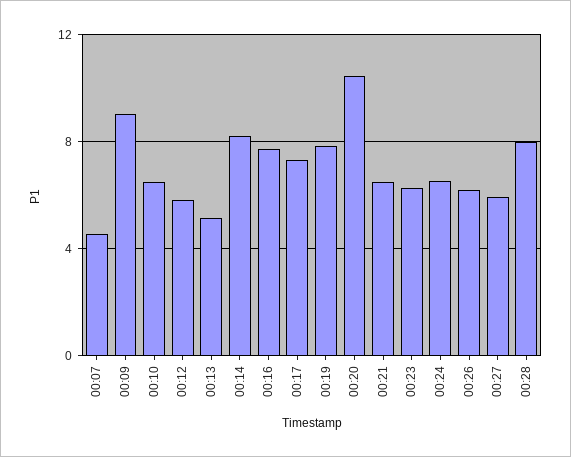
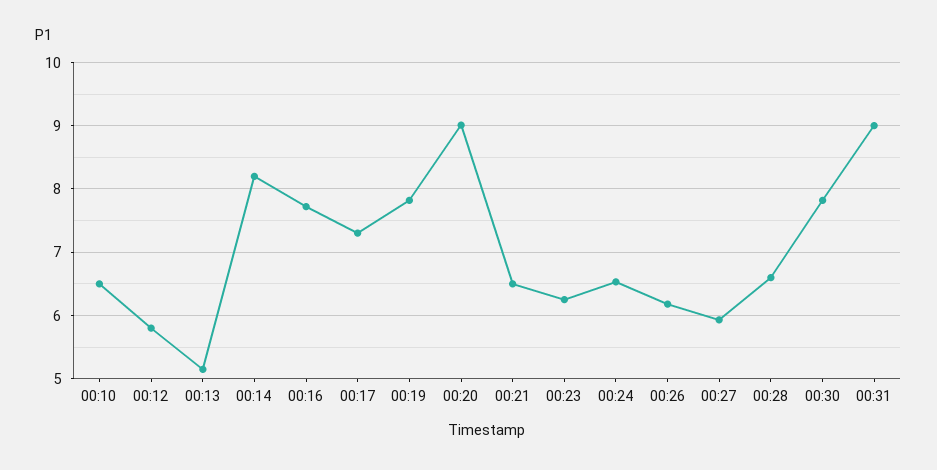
00:07: 4.5 -> none
00:09: 9 -> none
00:20: 10.5 -> 9
00:28: 8 -> 6.6
00:30: none -> 7.8
00:31: none -> 9

